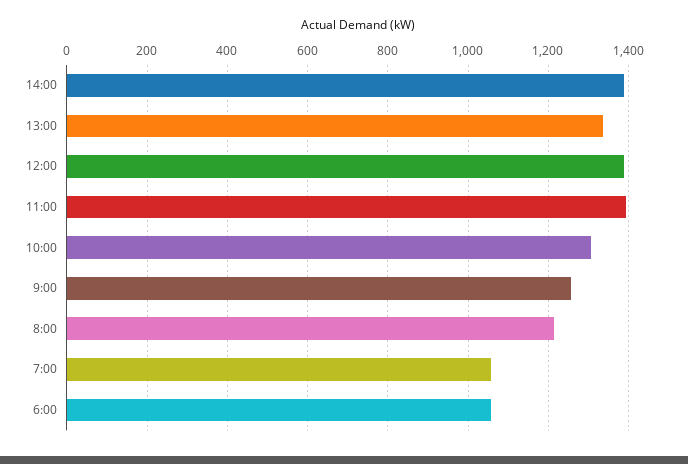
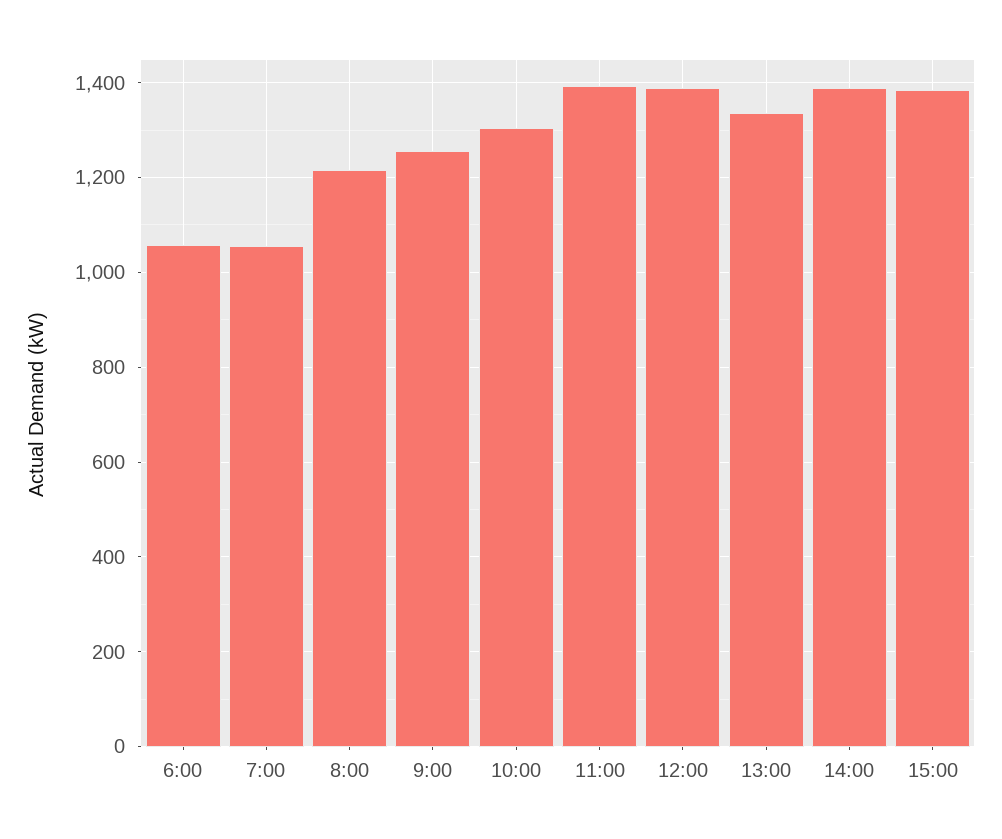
15:00: none -> 1380

